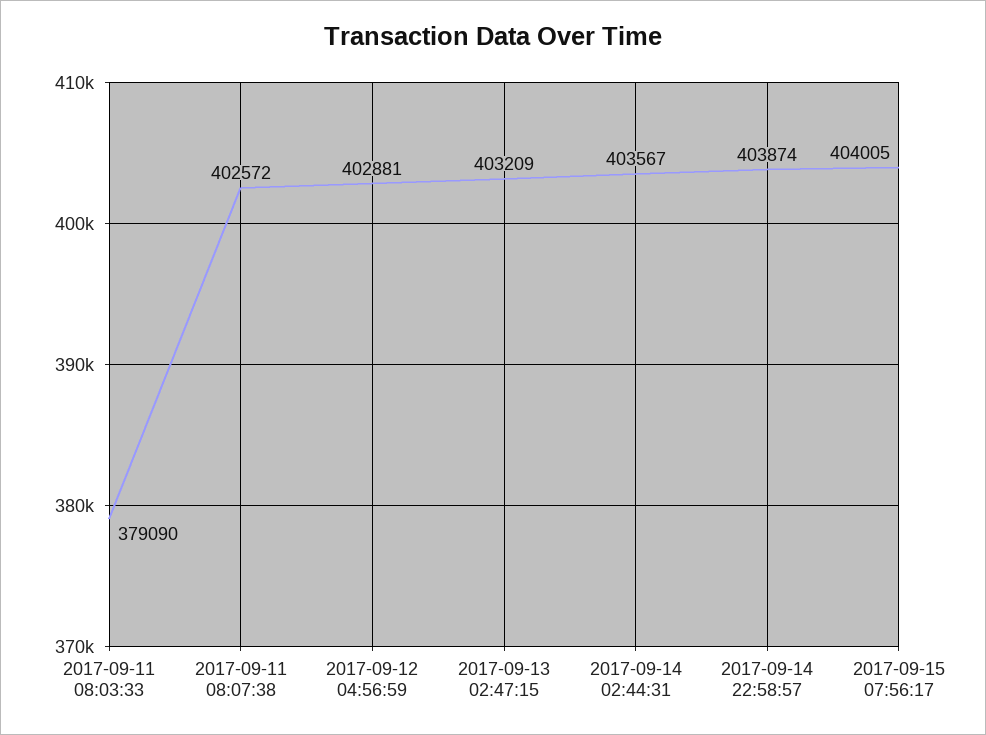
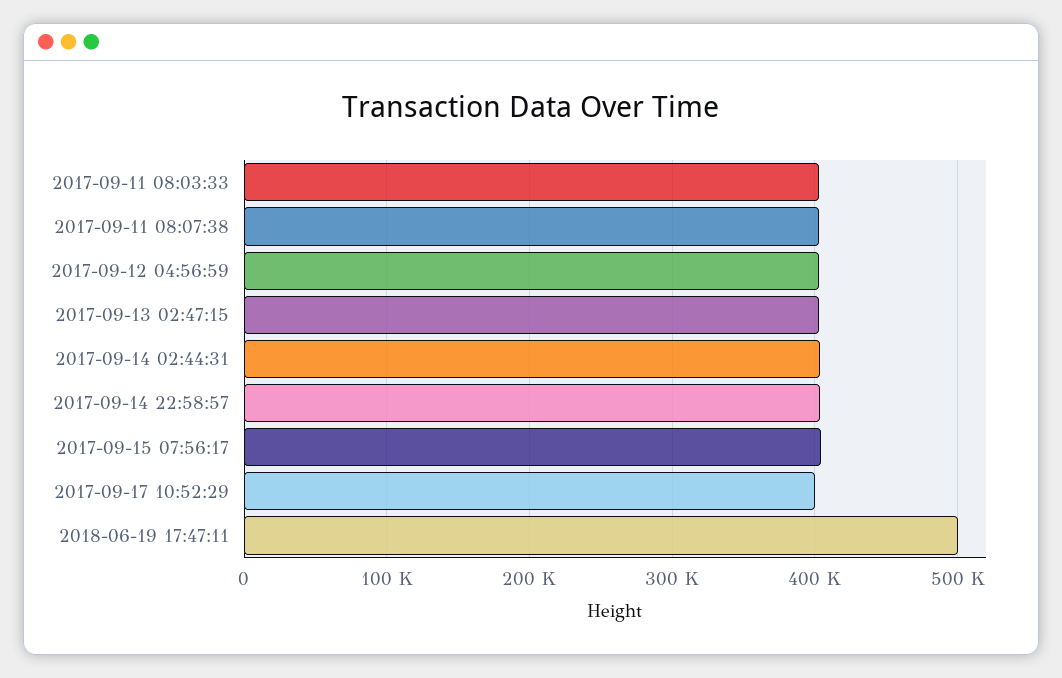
2017-09-11 08:03:33: 379090 -> 400000
2017-09-17 10:52:29: none -> 400000
2018-06-19 17:47:11: none -> 500000

